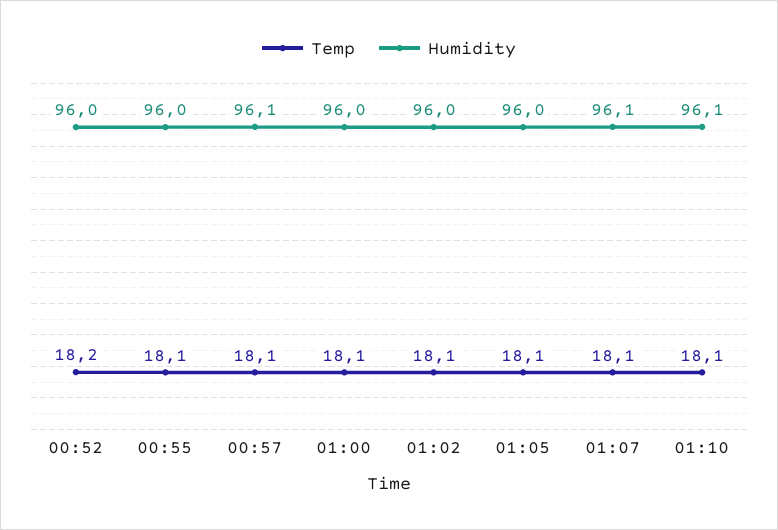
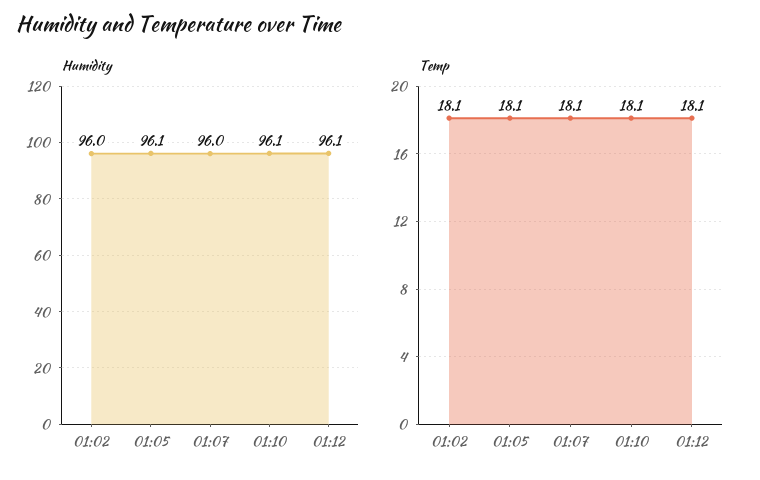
Temp, 00:52: 18.2 -> none
Humidity, 00:52: 96 -> none
Temp, 00:55: 18.1 -> none
Humidity, 00:55: 96 -> none
Temp, 00:57: 18.1 -> none
Humidity, 00:57: 96.1 -> none
Temp, 01:00: 18.1 -> none
Humidity, 01:00: 96 -> none
Humidity, 01:05: 96 -> 96.1
Humidity, 01:07: 96.1 -> 96
Humidity, 01:12: none -> 96.1
Temp, 01:12: none -> 18.1

